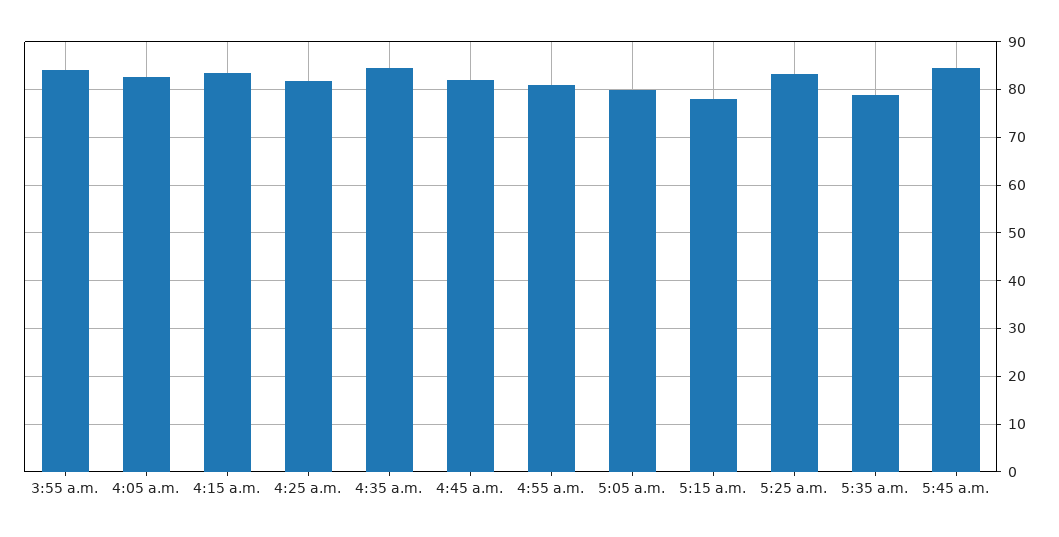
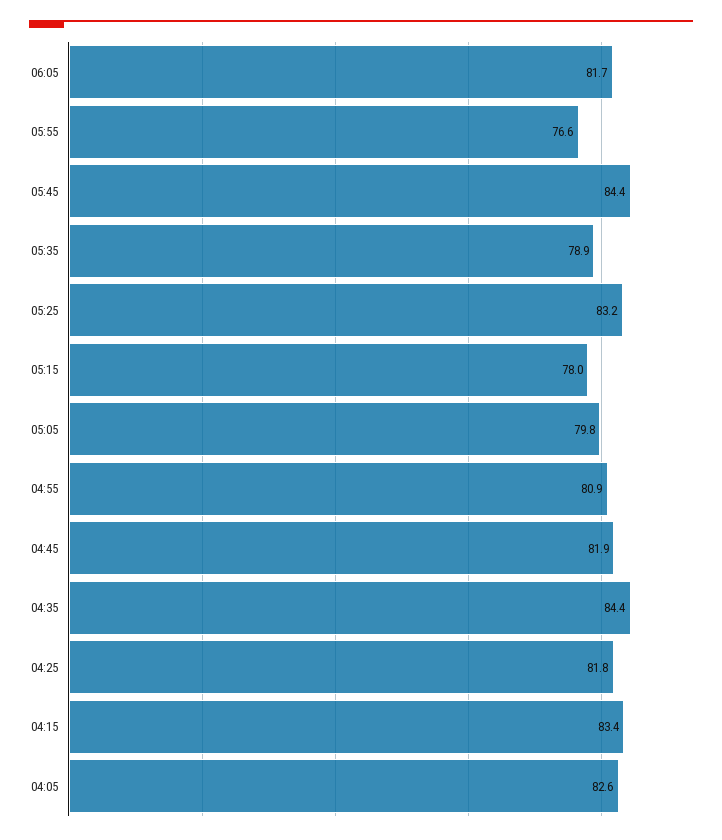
3:55 a.m.: 84 -> none
06:05: none -> 81.7
05:55: none -> 76.6

